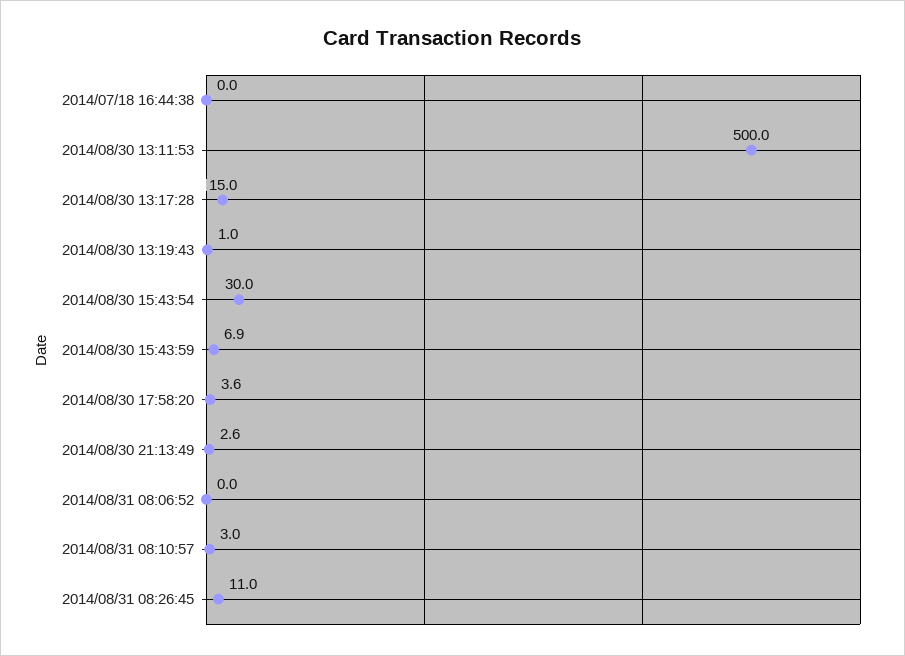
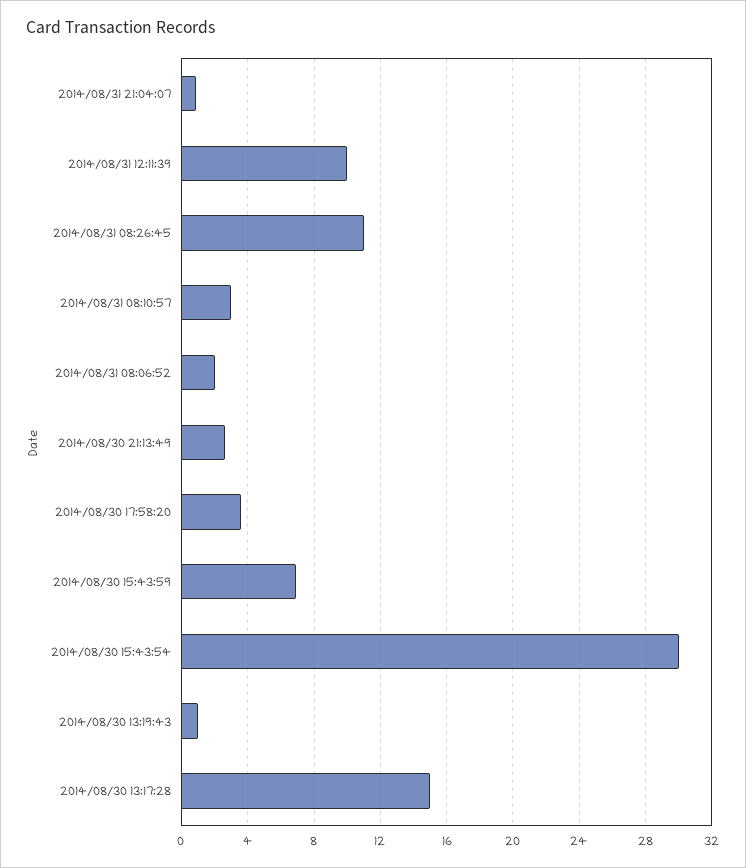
2014/07/18 16:44:38: 0 -> none
2014/08/30 13:11:53: 500 -> none
2014/08/31 08:06:52: 0 -> 2
2014/08/31 21:04:07: none -> 1
2014/08/31 12:11:39: none -> 10

